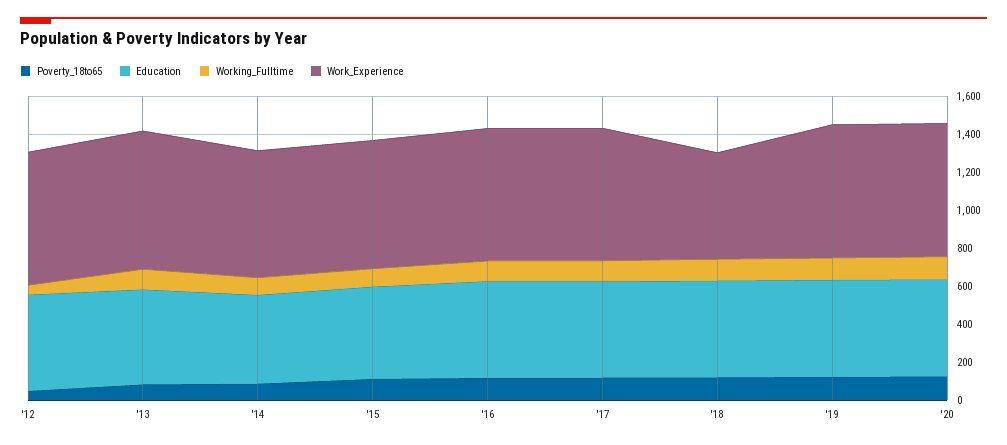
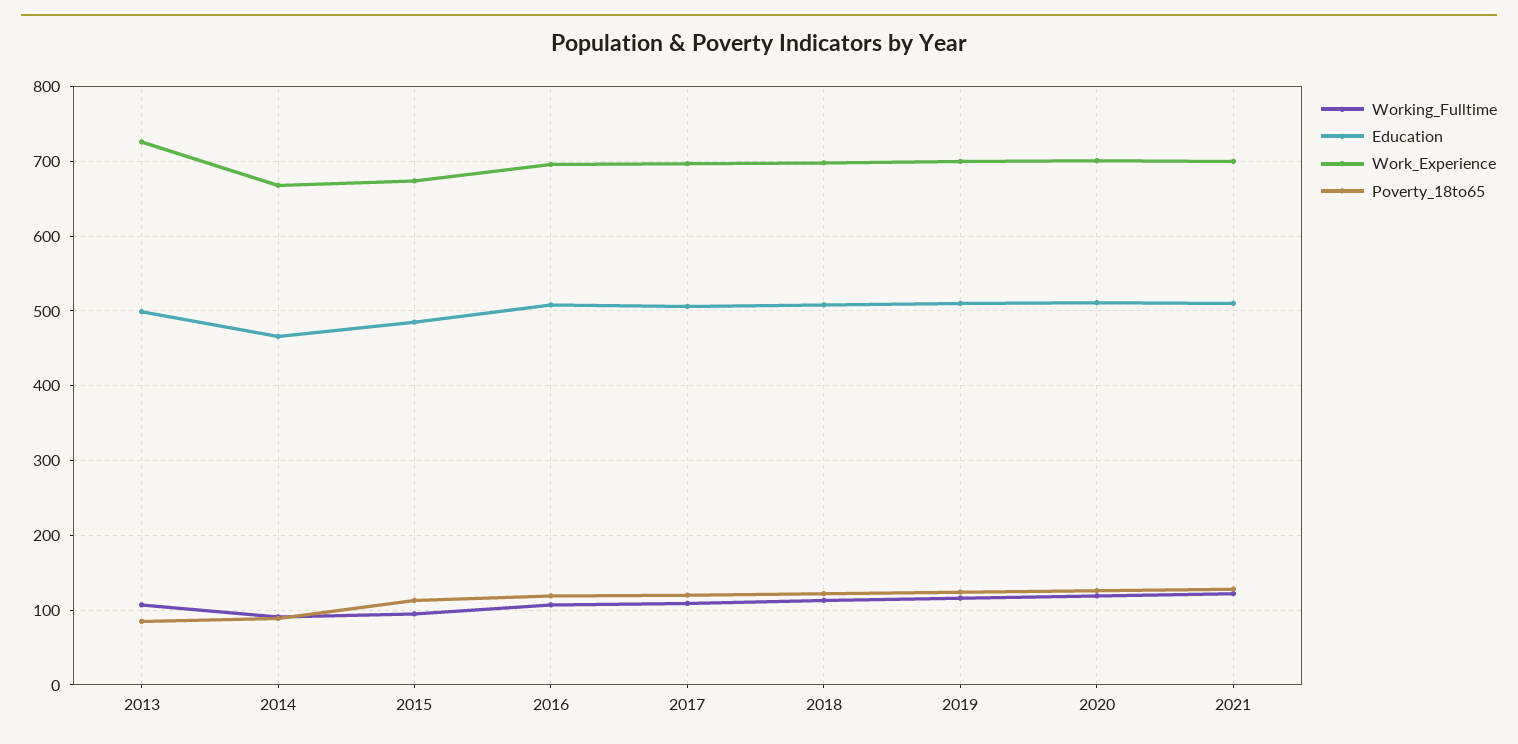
Poverty_18to65, '12: 50 -> none
Education, '12: 500 -> none
Working_Fulltime, '12: 50 -> none
Work_Experience, '12: 700 -> none
Work_Experience, '18: 550 -> 700
Working_Fulltime, 2021: none -> 120
Education, 2021: none -> 510
Work_Experience, 2021: none -> 700
Poverty_18to65, 2021: none -> 130

